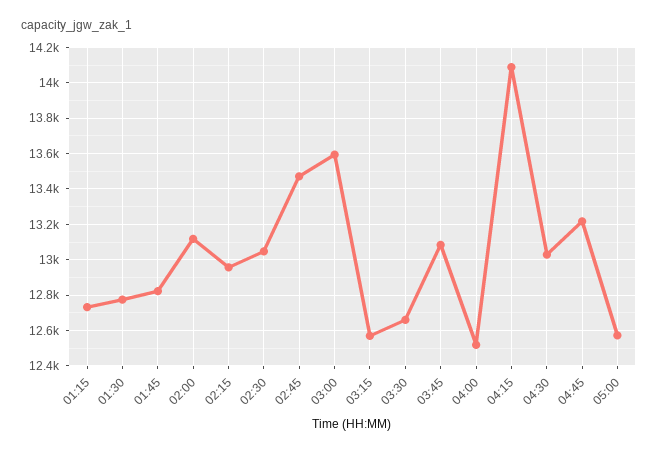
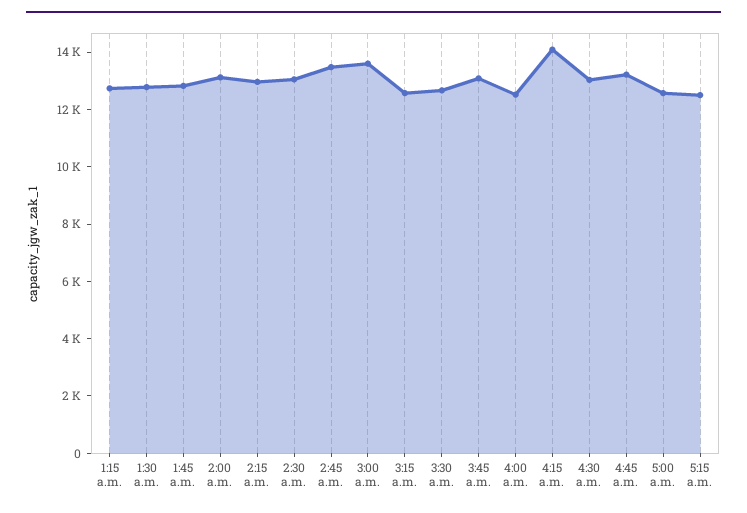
5:15 a.m.: none -> 12500

